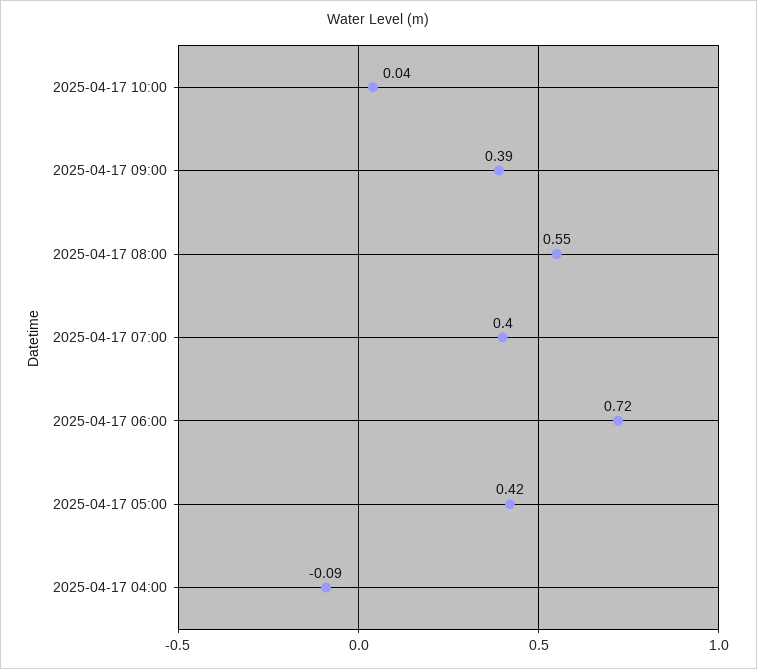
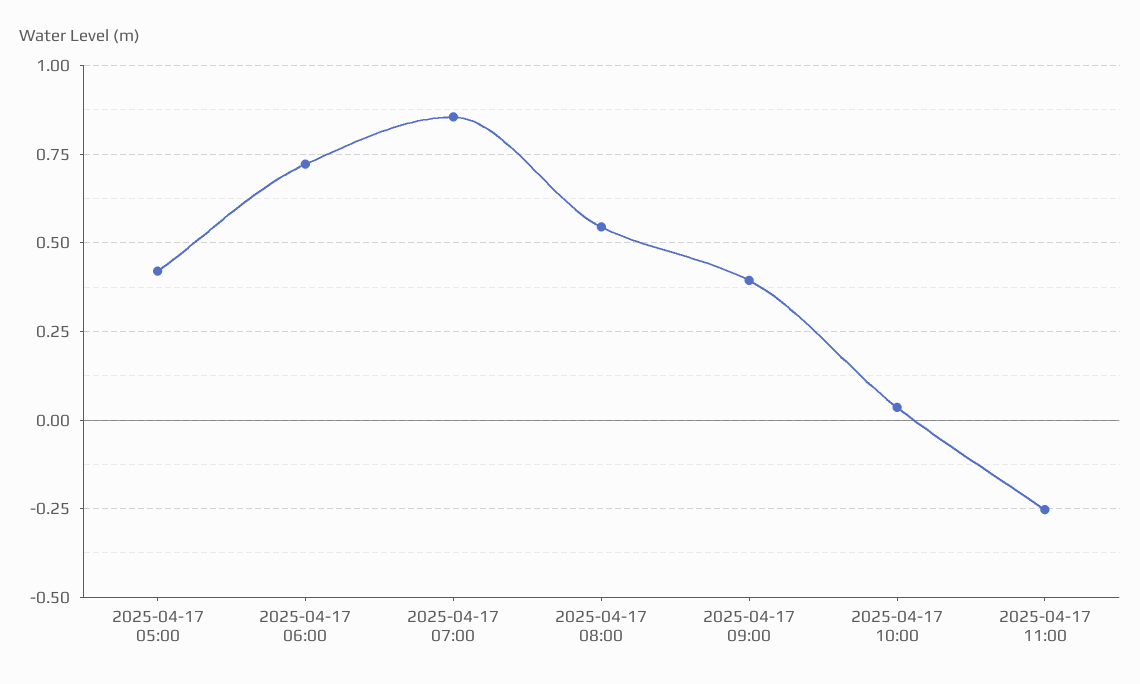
2025-04-17 07:00: 0.4 -> 0.85
2025-04-17 04:00: -0.09 -> none
2025-04-17 11:00: none -> -0.25

